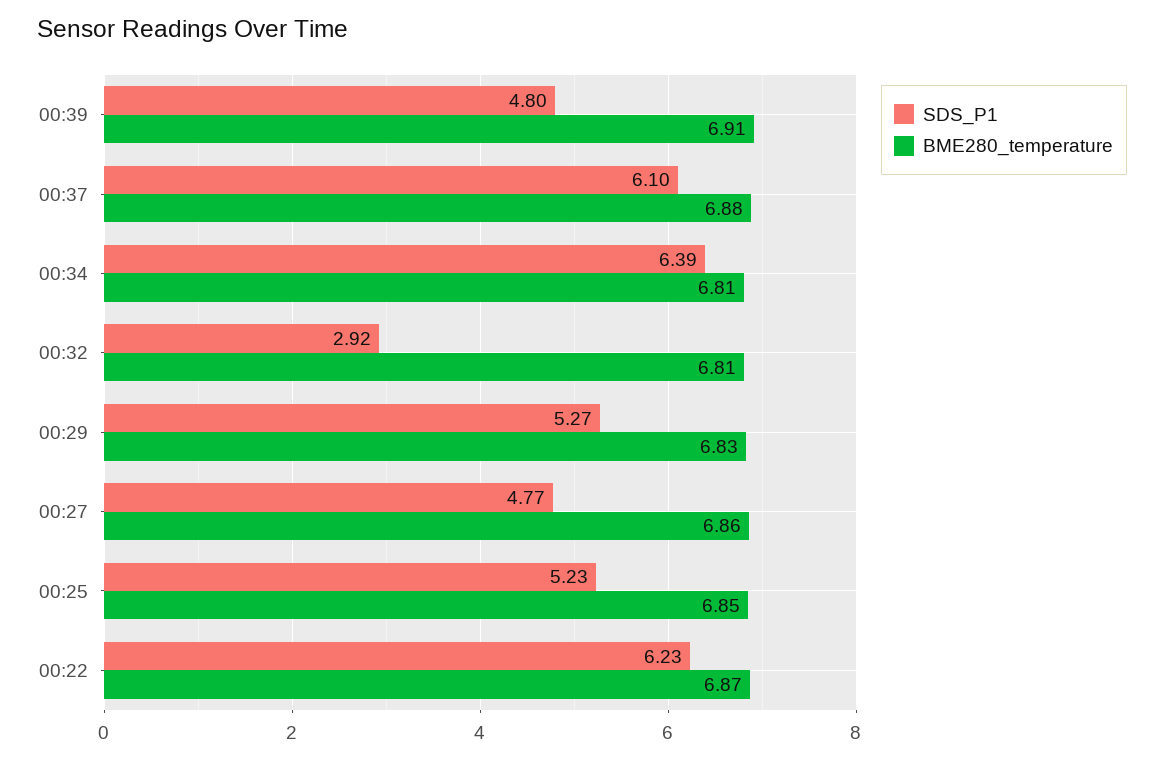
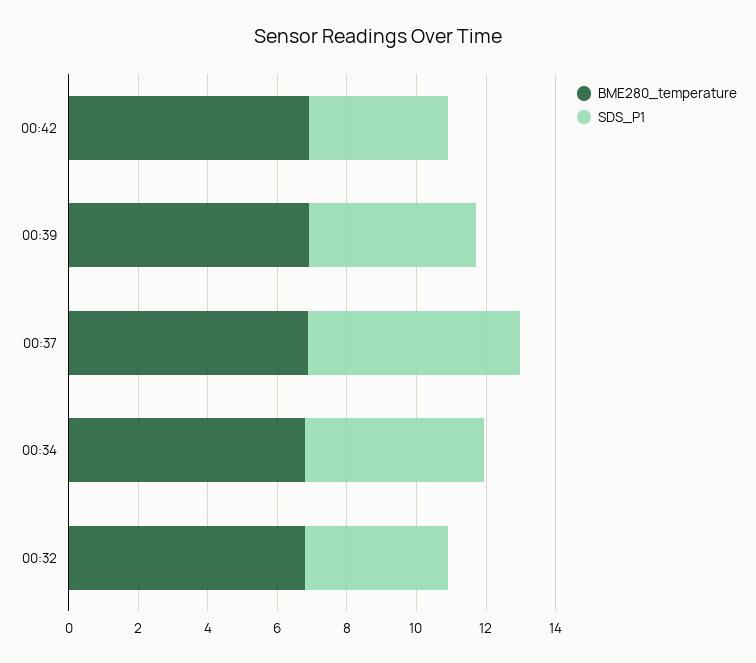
SDS_P1, 00:34: 6.39 -> 5
SDS_P1, 00:32: 2.92 -> 4
SDS_P1, 00:29: 5.27 -> none
BME280_temperature, 00:29: 6.83 -> none
SDS_P1, 00:27: 4.77 -> none
BME280_temperature, 00:27: 6.86 -> none
SDS_P1, 00:25: 5.23 -> none
BME280_temperature, 00:25: 6.85 -> none
SDS_P1, 00:22: 6.23 -> none
BME280_temperature, 00:22: 6.87 -> none
BME280_temperature, 00:42: none -> 7
SDS_P1, 00:42: none -> 4

